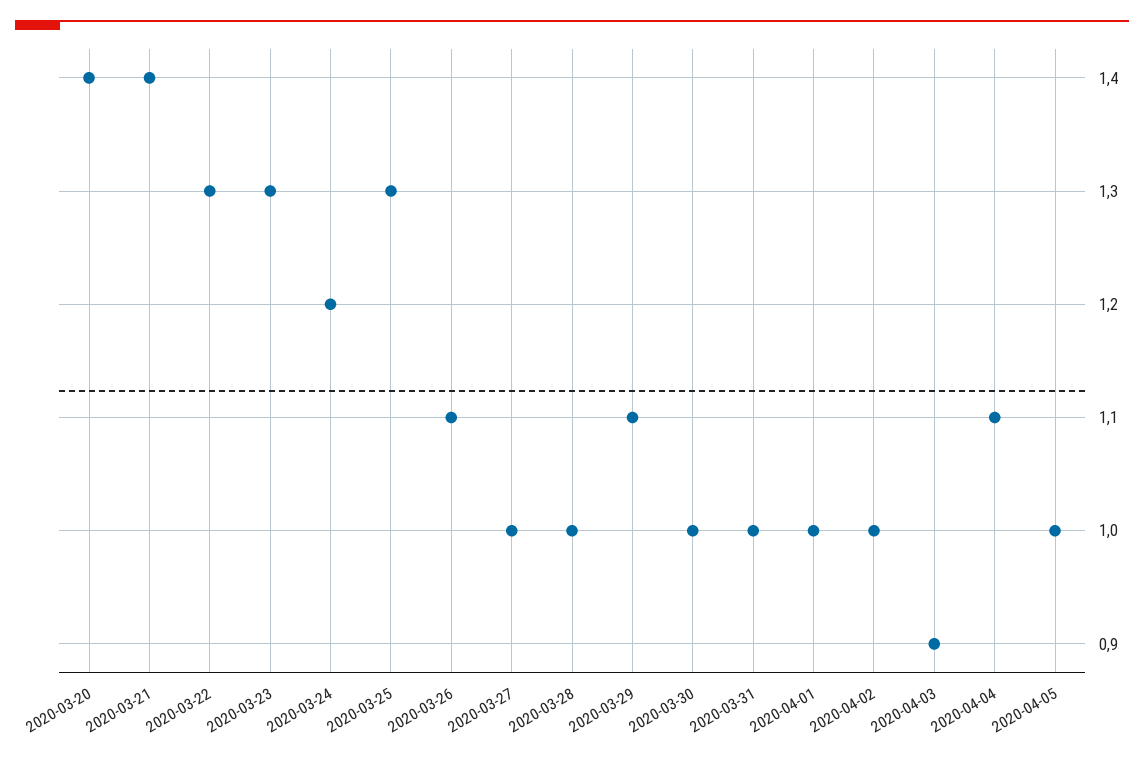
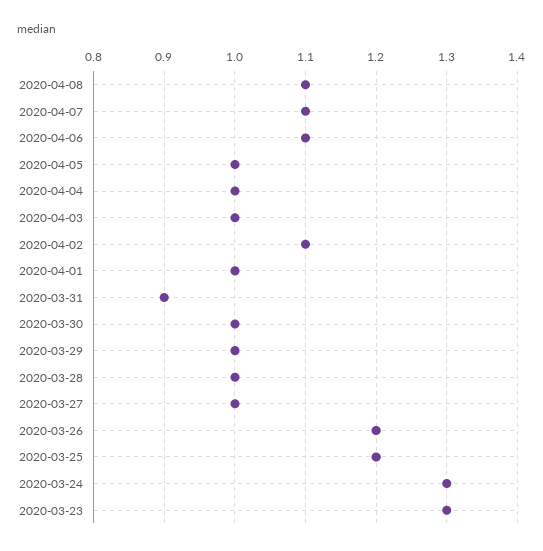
2020-03-20: 1.4 -> none
2020-03-21: 1.4 -> none
2020-03-22: 1.3 -> none
2020-03-24: 1.2 -> 1.3
2020-03-25: 1.3 -> 1.2
2020-03-26: 1.1 -> 1.2
2020-03-29: 1.1 -> 1
2020-03-31: 1 -> 0.9
2020-04-02: 1 -> 1.1
2020-04-03: 0.9 -> 1
2020-04-04: 1.1 -> 1
2020-04-08: none -> 1.1
2020-04-07: none -> 1.1
2020-04-06: none -> 1.1

